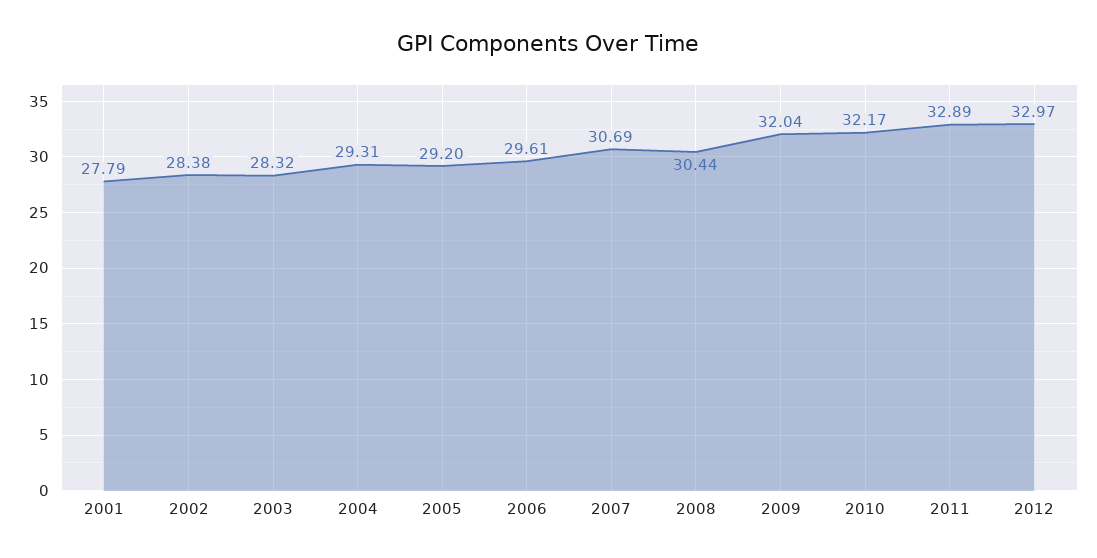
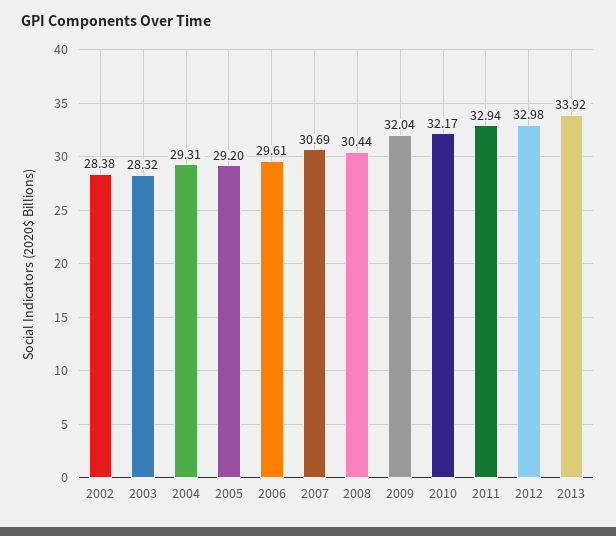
2001: 27.79 -> none
2011: 32.89 -> 32.94
2012: 32.97 -> 32.98
2013: none -> 33.92

